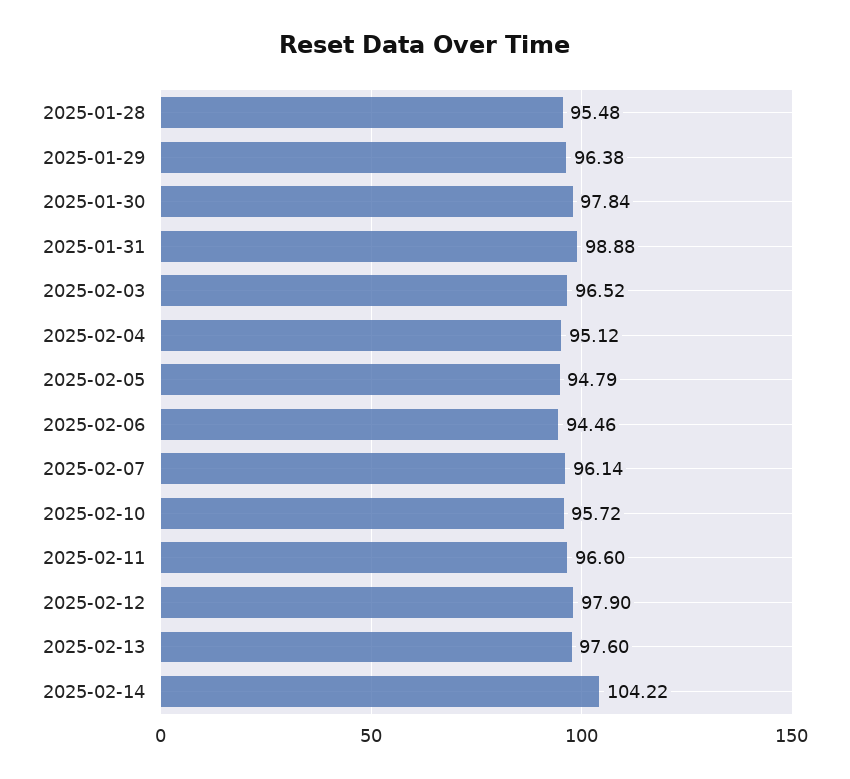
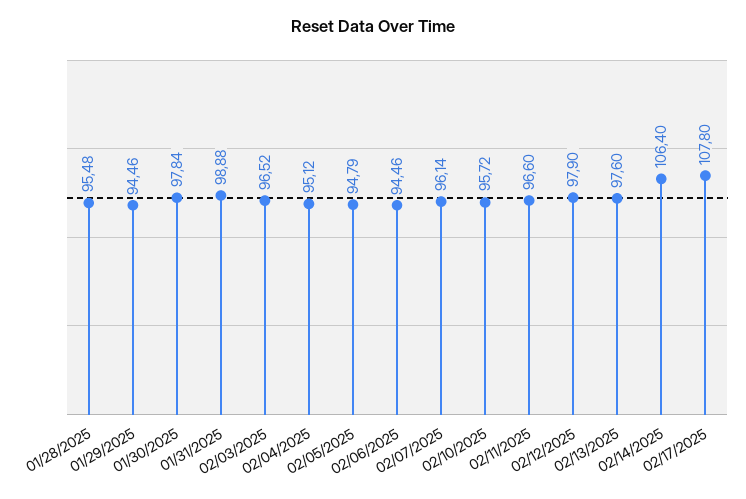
2025-01-29: 96.38 -> 94.46
2025-02-14: 104.22 -> 106.4
02/17/2025: none -> 107.8

